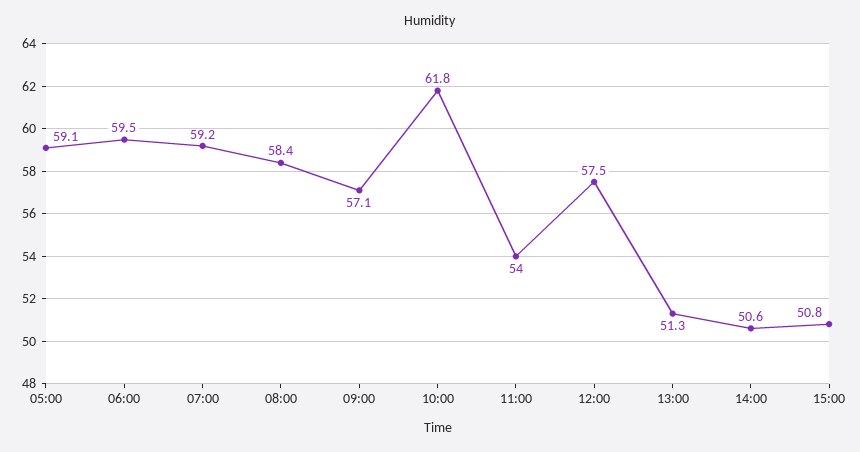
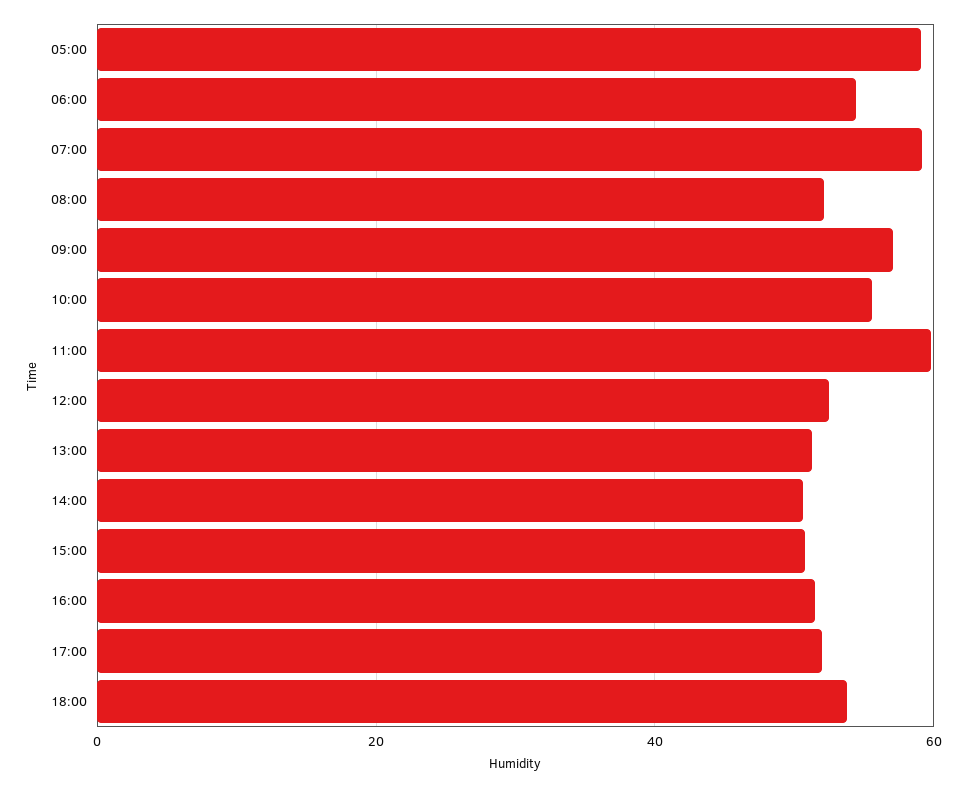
06:00: 59.5 -> 54
08:00: 58.4 -> 52
10:00: 61.8 -> 56
11:00: 54 -> 60
12:00: 57.5 -> 52
16:00: none -> 52
17:00: none -> 52
18:00: none -> 54

